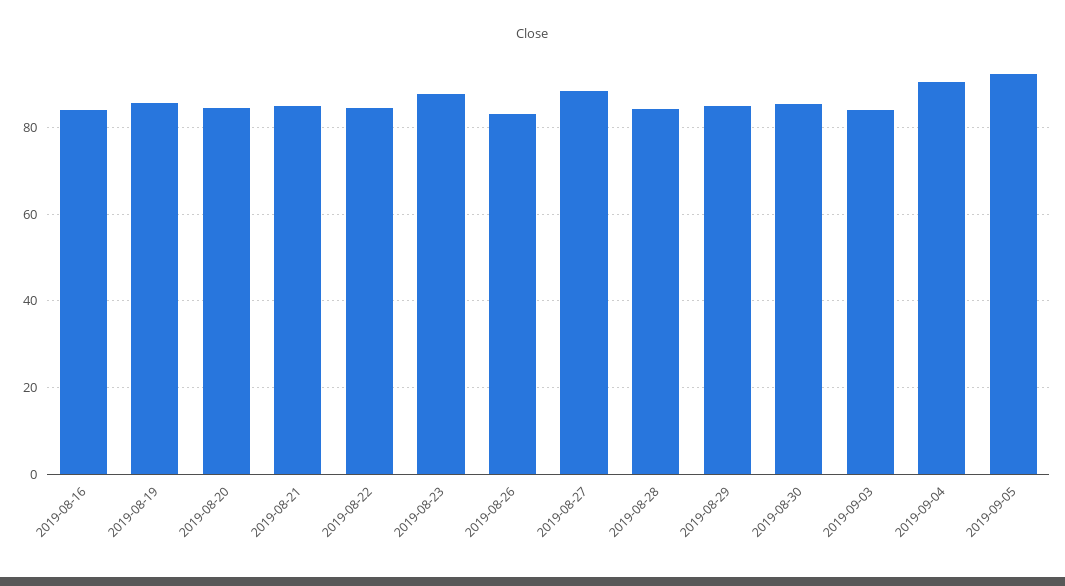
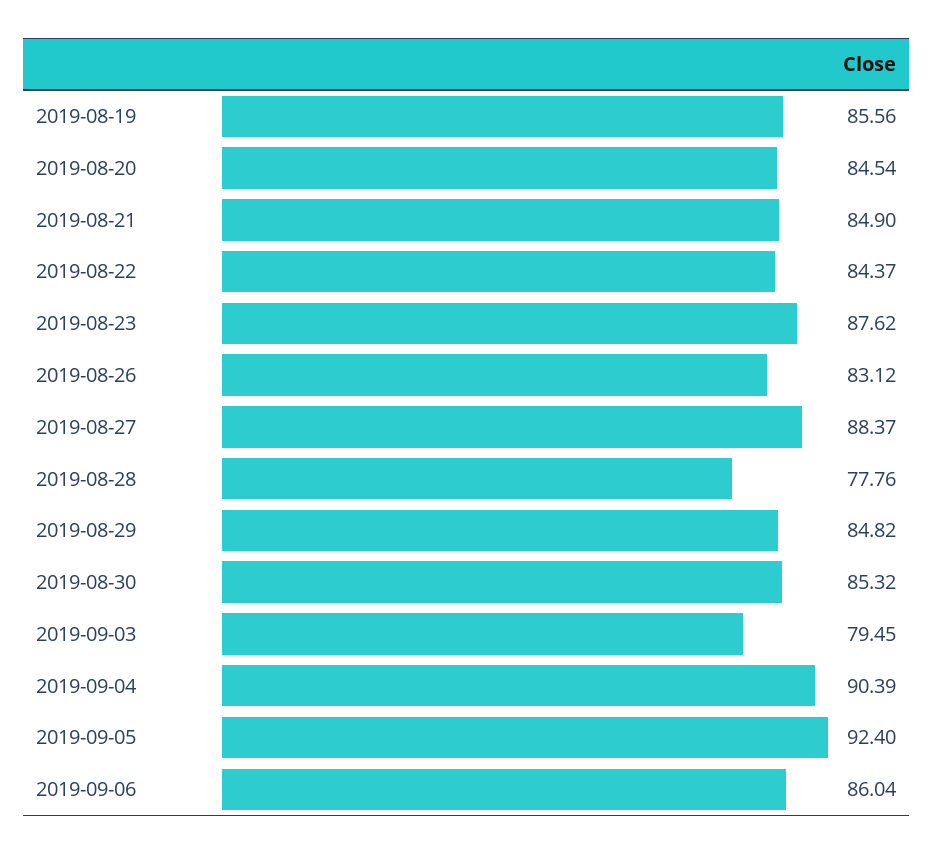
2019-08-16: 84 -> none
2019-08-28: 84 -> 77.76
2019-09-03: 84 -> 79.45
2019-09-06: none -> 86.04

